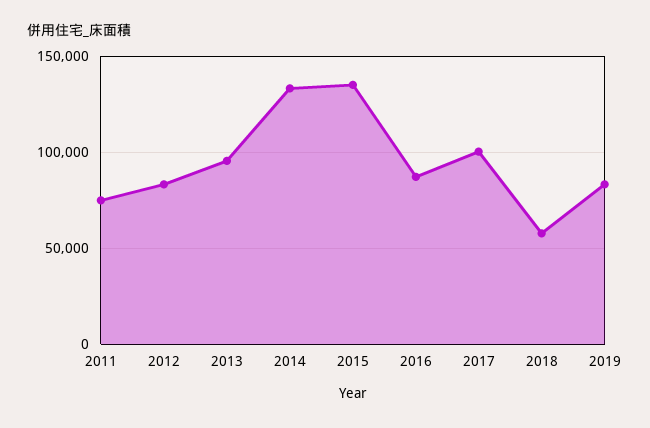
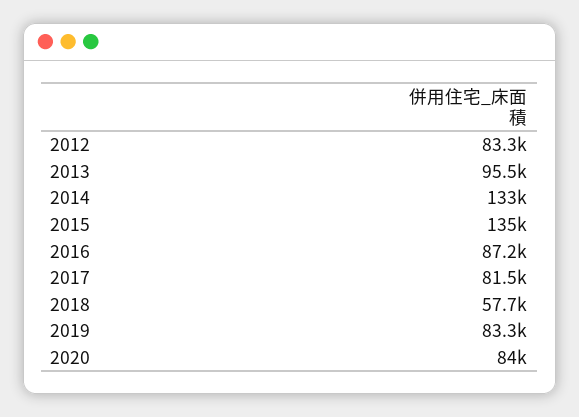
2011: 75000 -> none
2017: 100000 -> 81500
2020: none -> 84000

